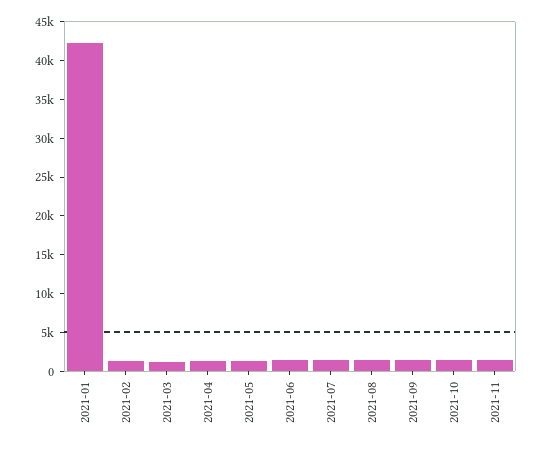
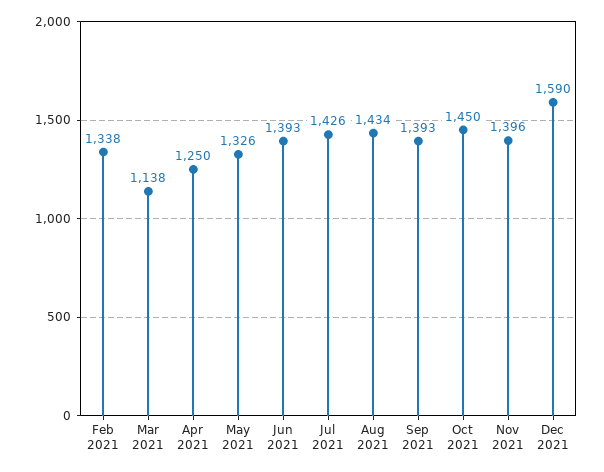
2021-01: 42500 -> none
Dec 2021: none -> 1590

